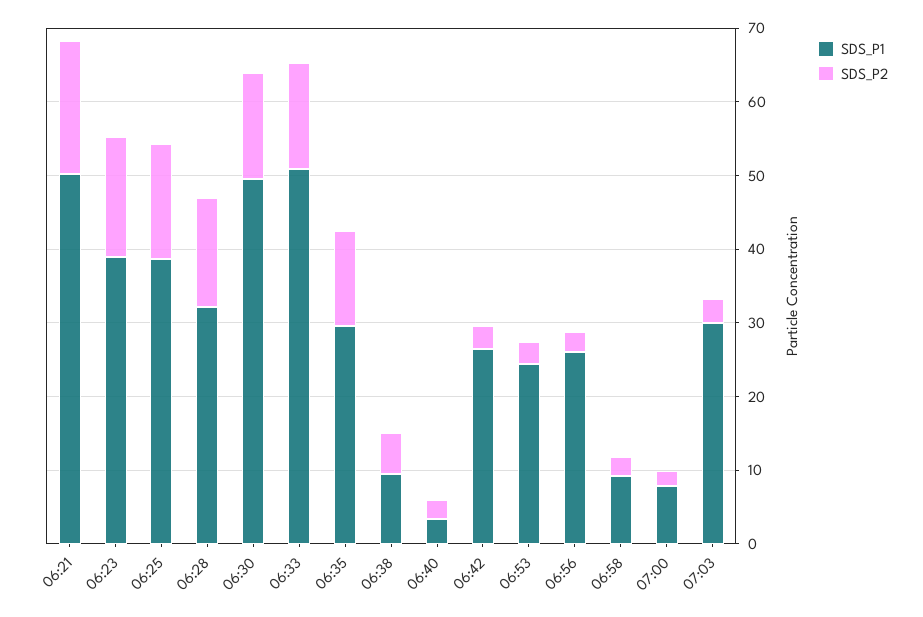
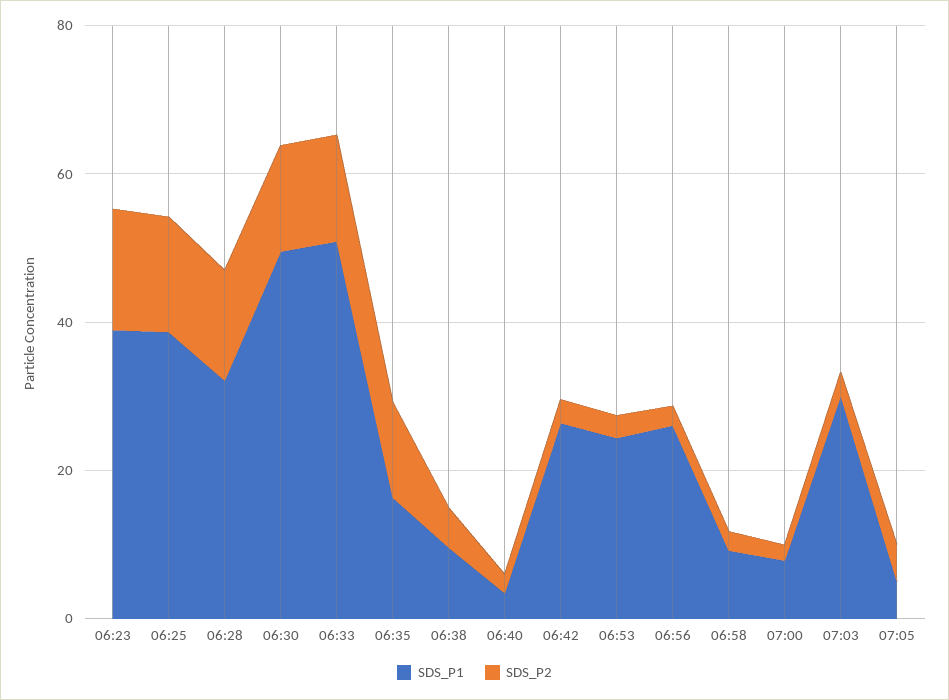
SDS_P1, 06:21: 50 -> none
SDS_P2, 06:21: 18 -> none
SDS_P1, 06:35: 30 -> 15
SDS_P1, 07:05: none -> 5
SDS_P2, 07:05: none -> 5

